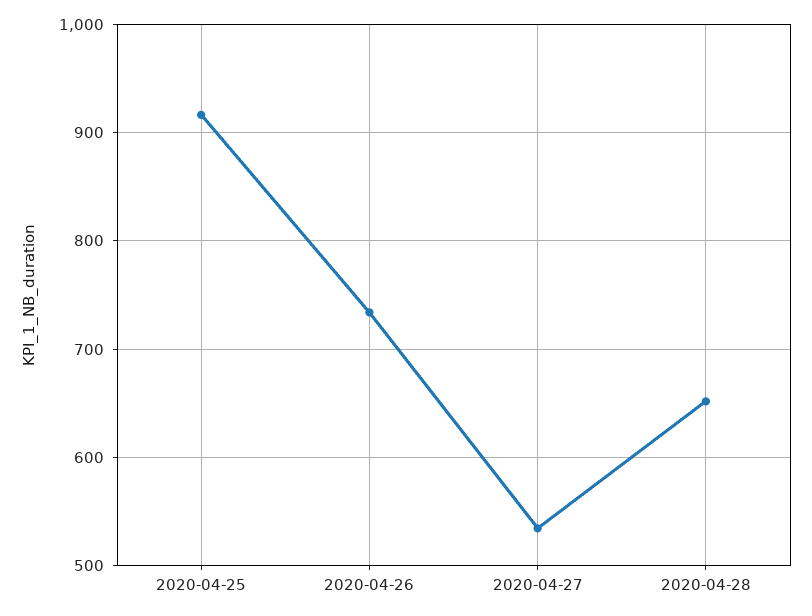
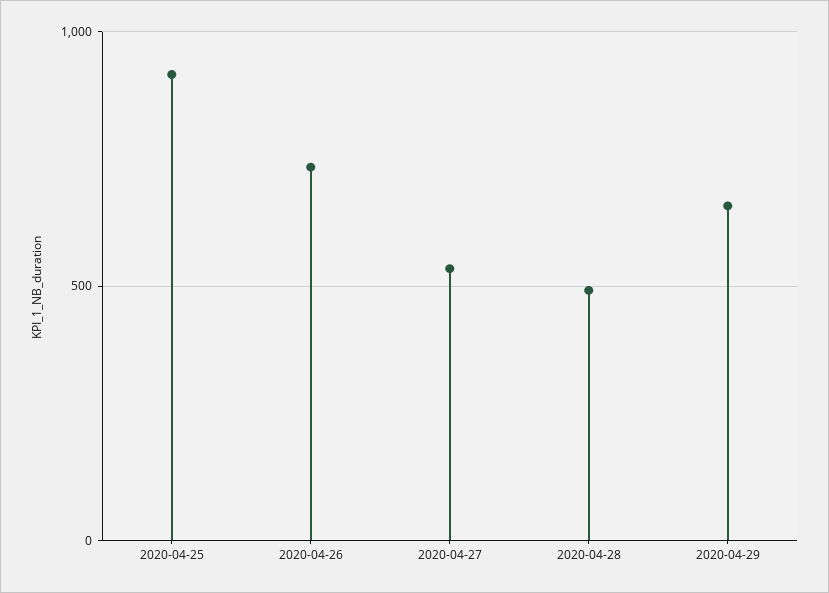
2020-04-28: 650 -> 500
2020-04-29: none -> 650

